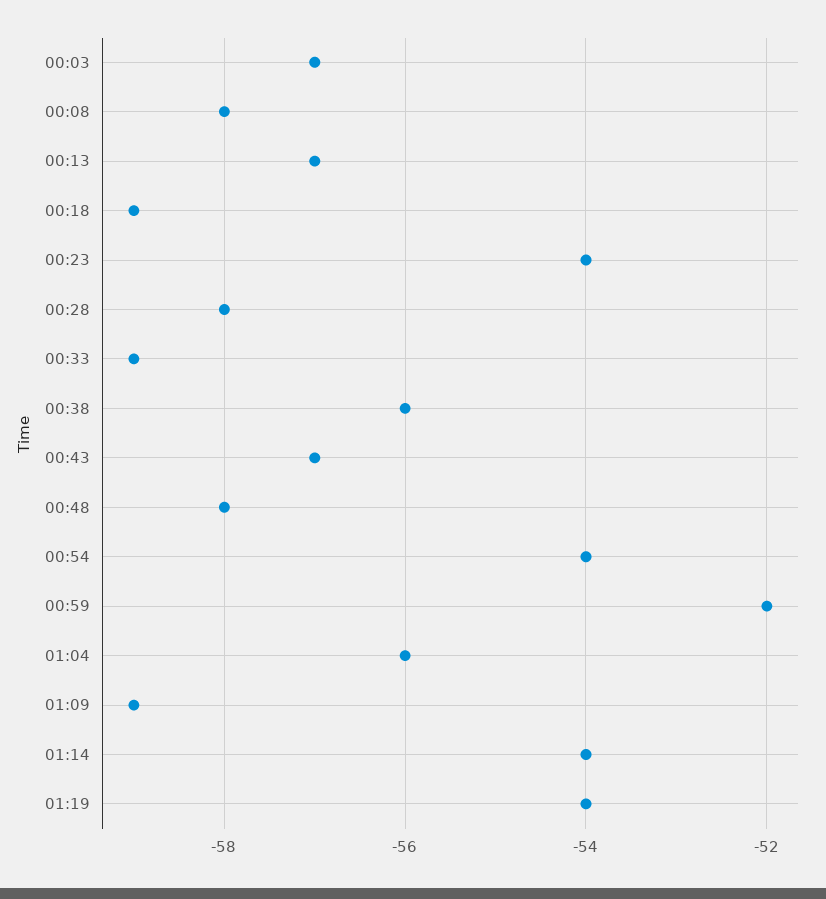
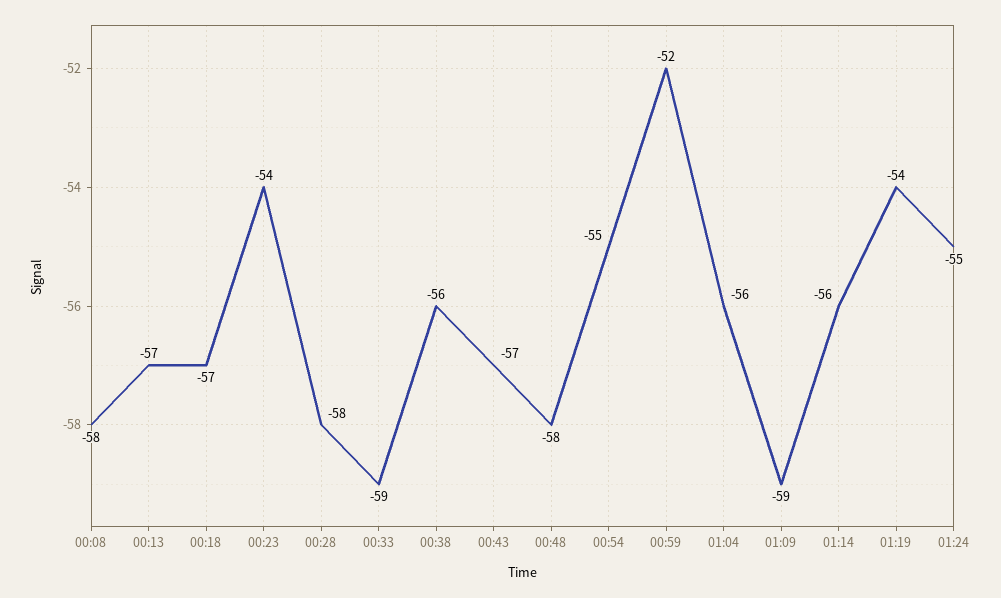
00:03: -57 -> none
00:18: -59 -> -57
00:54: -54 -> -55
01:14: -54 -> -56
01:24: none -> -55

